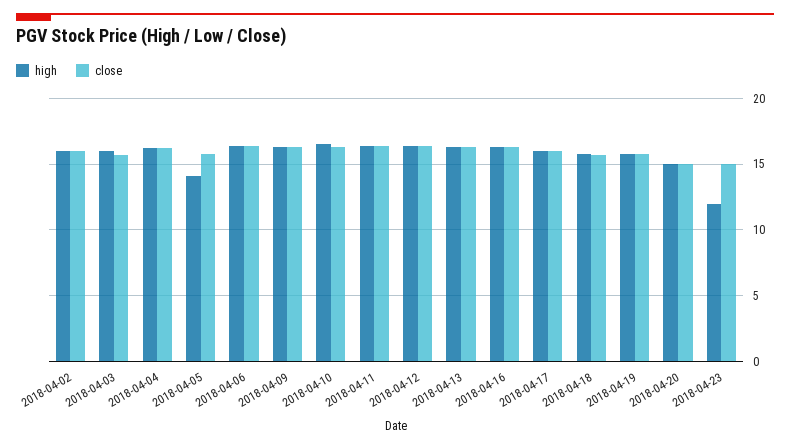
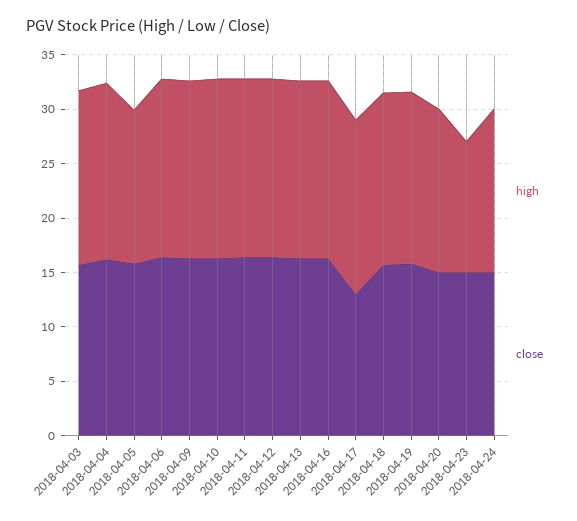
high, 2018-04-02: 16 -> none
close, 2018-04-02: 16 -> none
close, 2018-04-17: 16 -> 13
high, 2018-04-24: none -> 15
close, 2018-04-24: none -> 15

